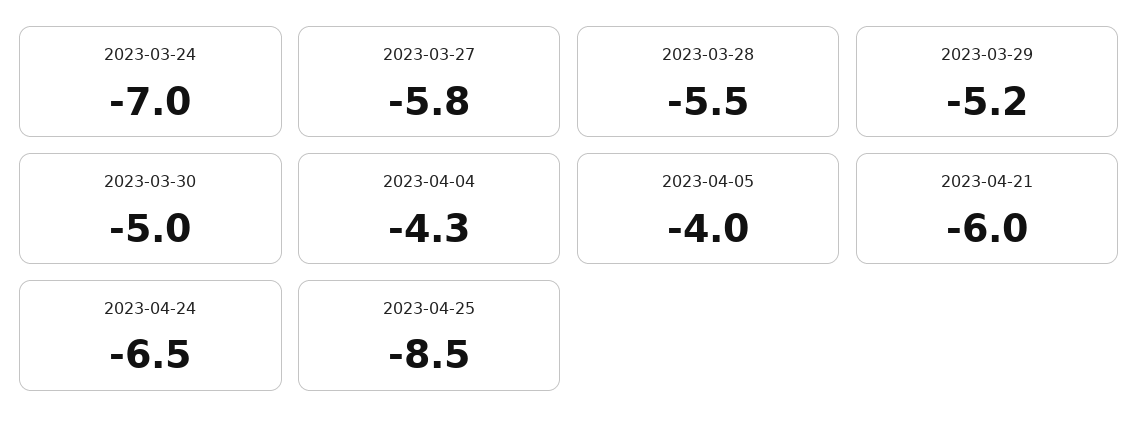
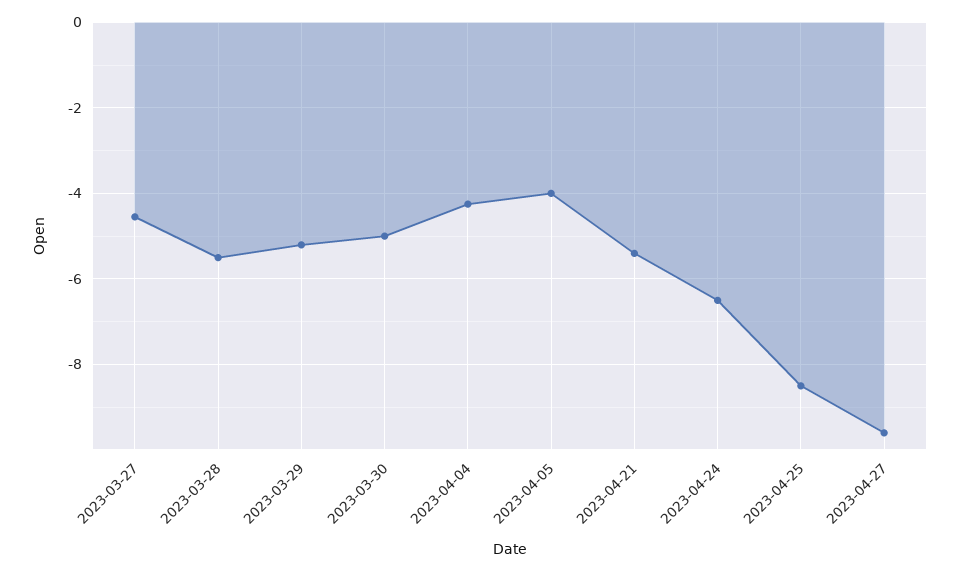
2023-03-24: -7 -> none
2023-03-27: -5.8 -> -4.6
2023-04-21: -6 -> -5.4
2023-04-27: none -> -9.6

